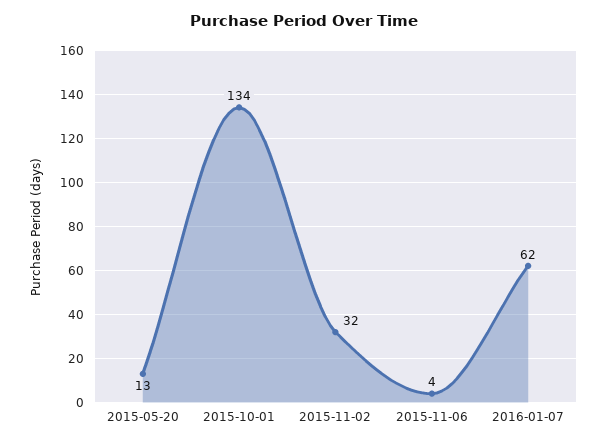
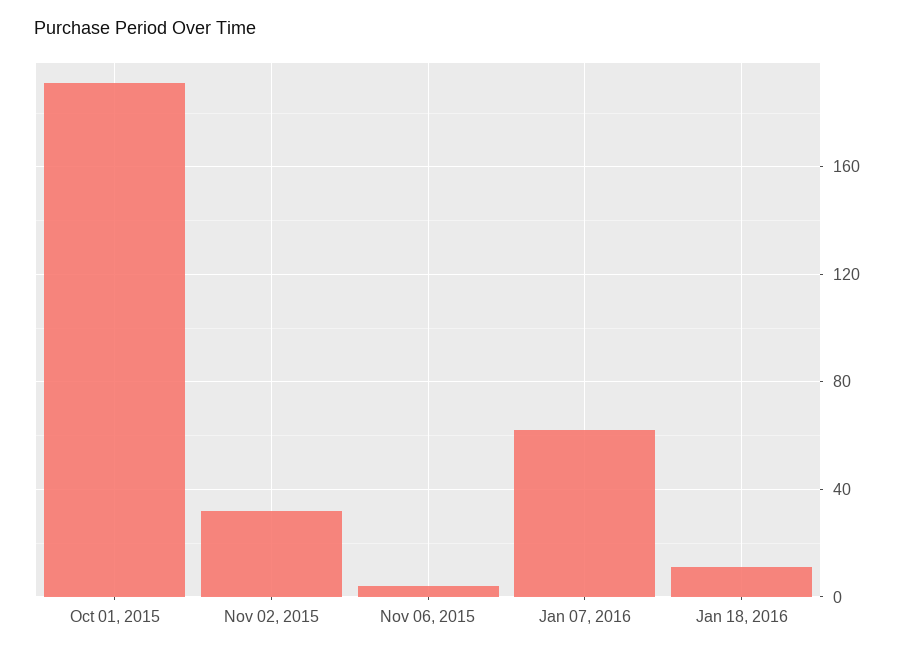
2015-05-20: 13 -> none
2015-10-01: 134 -> 190
Jan 18, 2016: none -> 10

